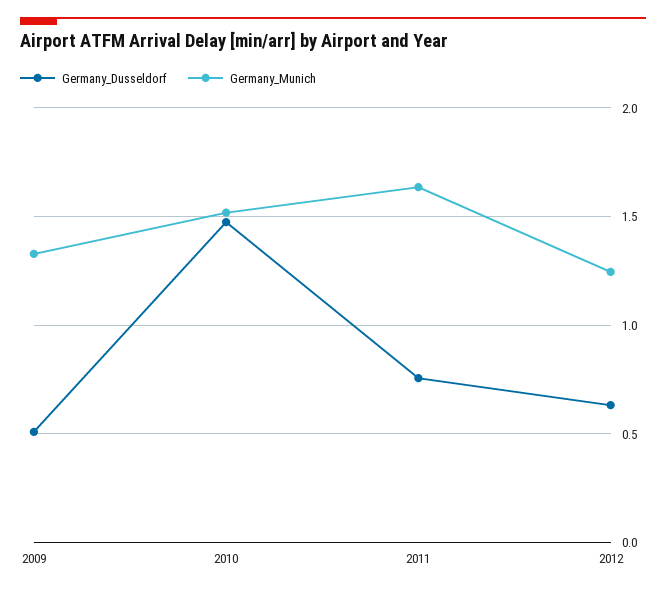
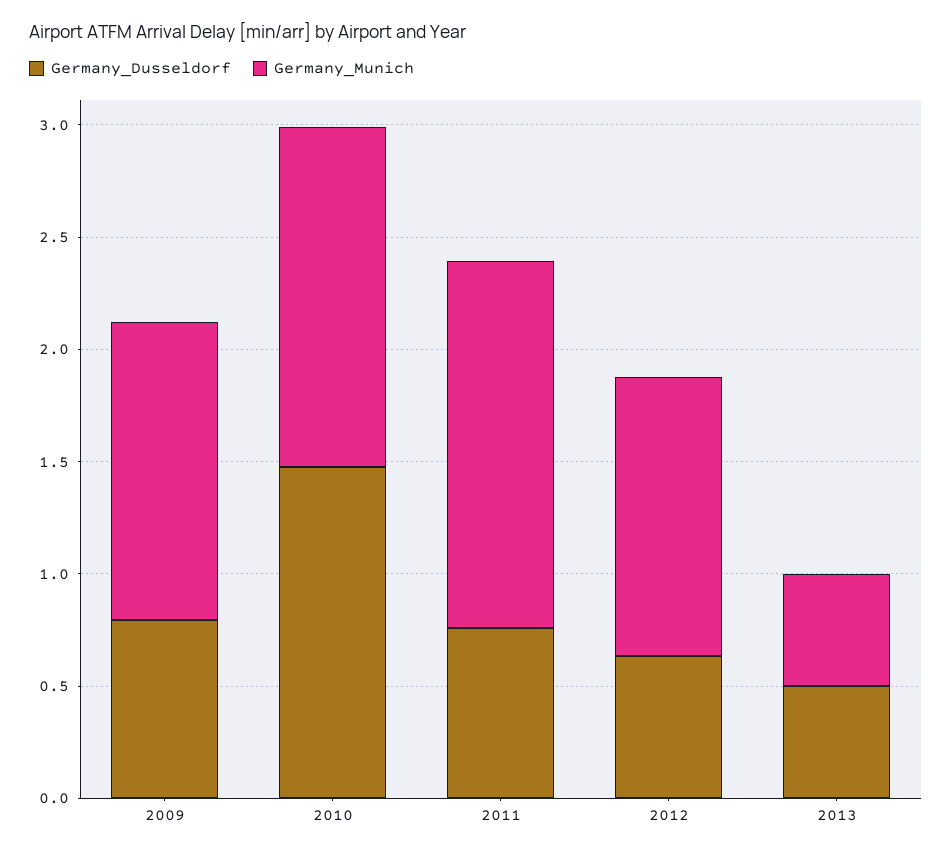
Germany_Dusseldorf, 2009: 0.5 -> 0.8
Germany_Dusseldorf, 2013: none -> 0.5
Germany_Munich, 2013: none -> 0.5

